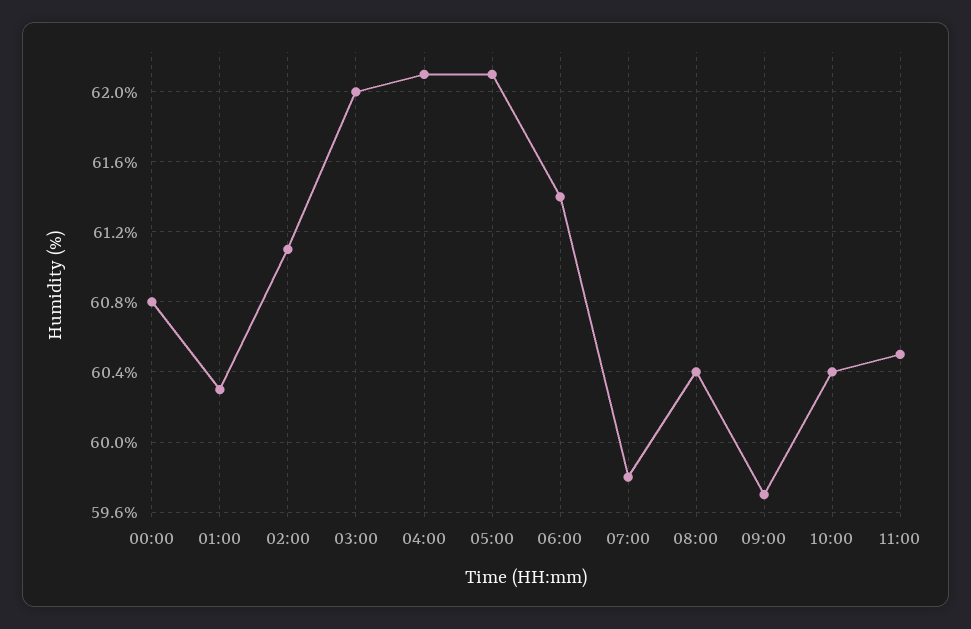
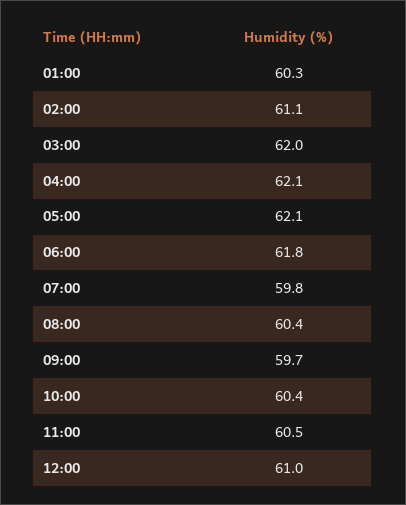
00:00: 60.8 -> none
06:00: 61.4 -> 61.8
12:00: none -> 61

